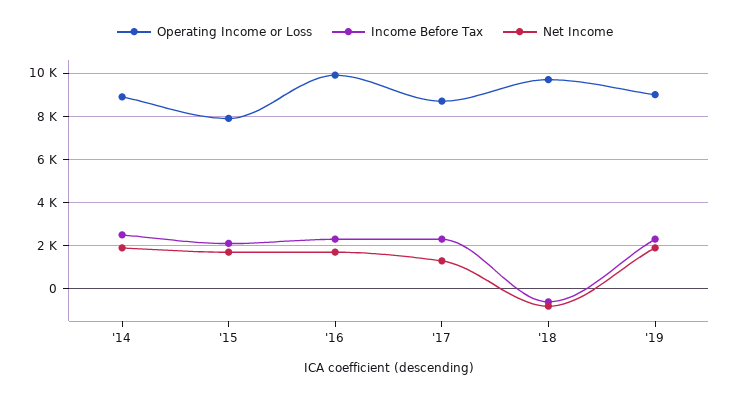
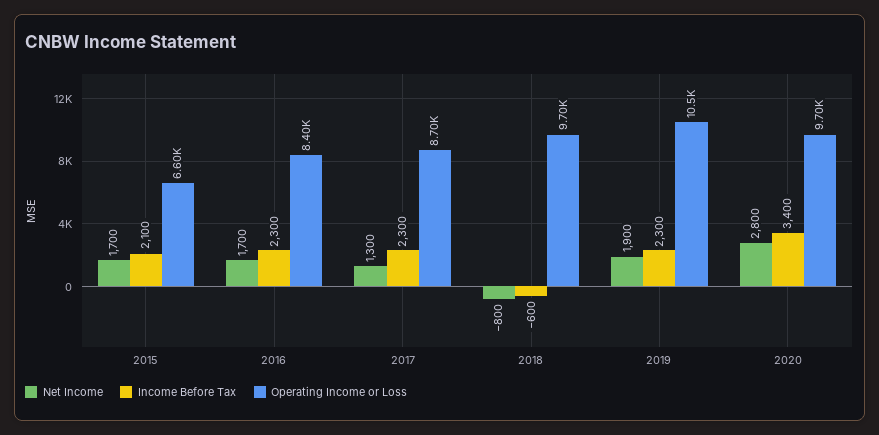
Operating Income or Loss, '14: 9000 -> none
Income Before Tax, '14: 2500 -> none
Net Income, '14: 2000 -> none
Operating Income or Loss, '15: 8000 -> 6600
Operating Income or Loss, '16: 10000 -> 8400
Operating Income or Loss, '19: 9000 -> 10500
Net Income, 2020: none -> 2800
Income Before Tax, 2020: none -> 3400
Operating Income or Loss, 2020: none -> 9700

